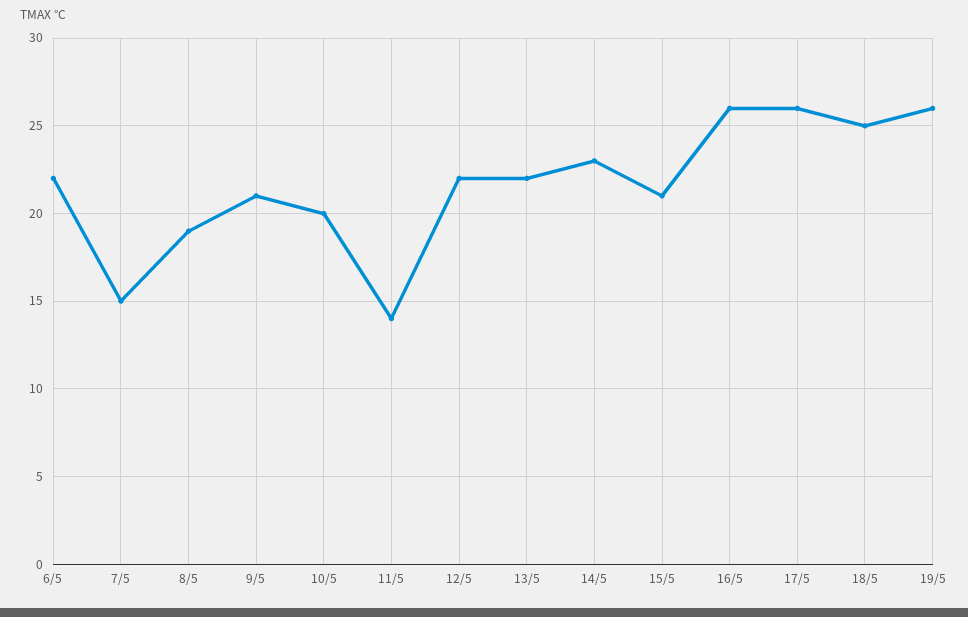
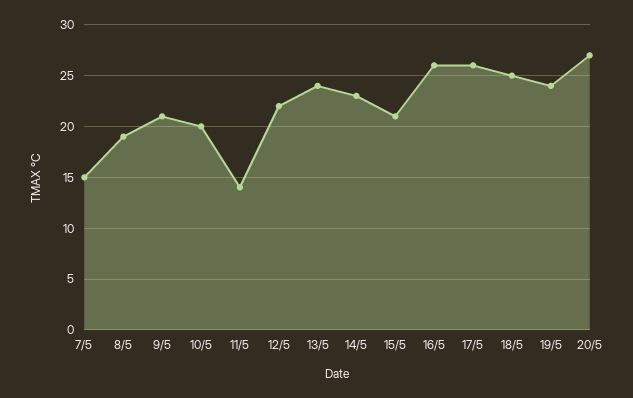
6/5: 22 -> none
13/5: 22 -> 24
19/5: 26 -> 24
20/5: none -> 27

